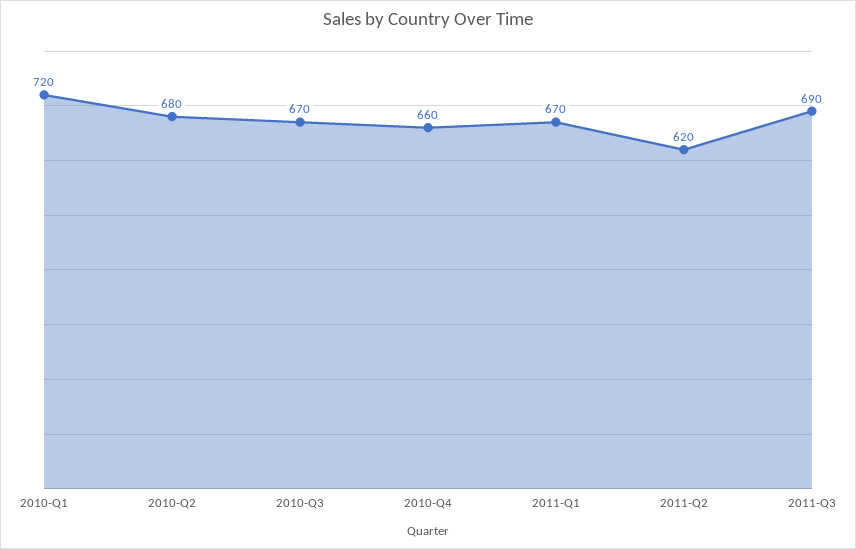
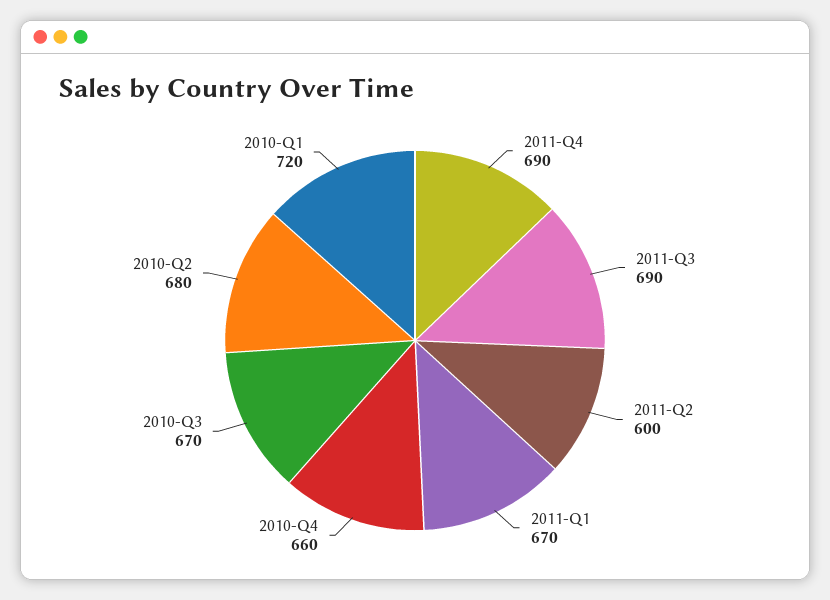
2011-Q2: 620 -> 600
2011-Q4: none -> 690

